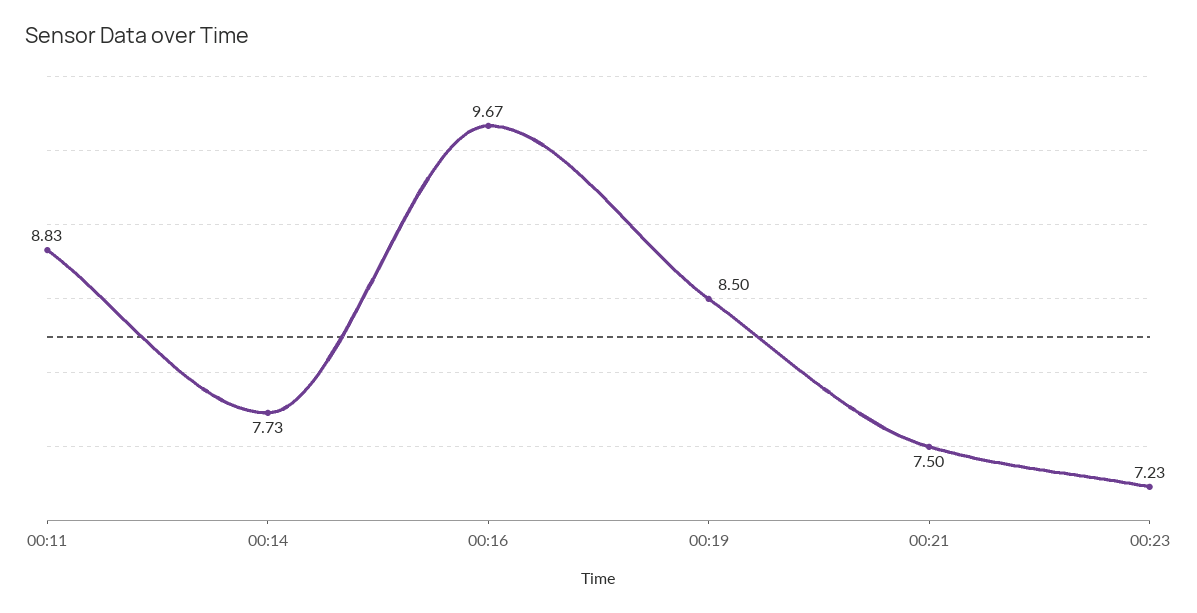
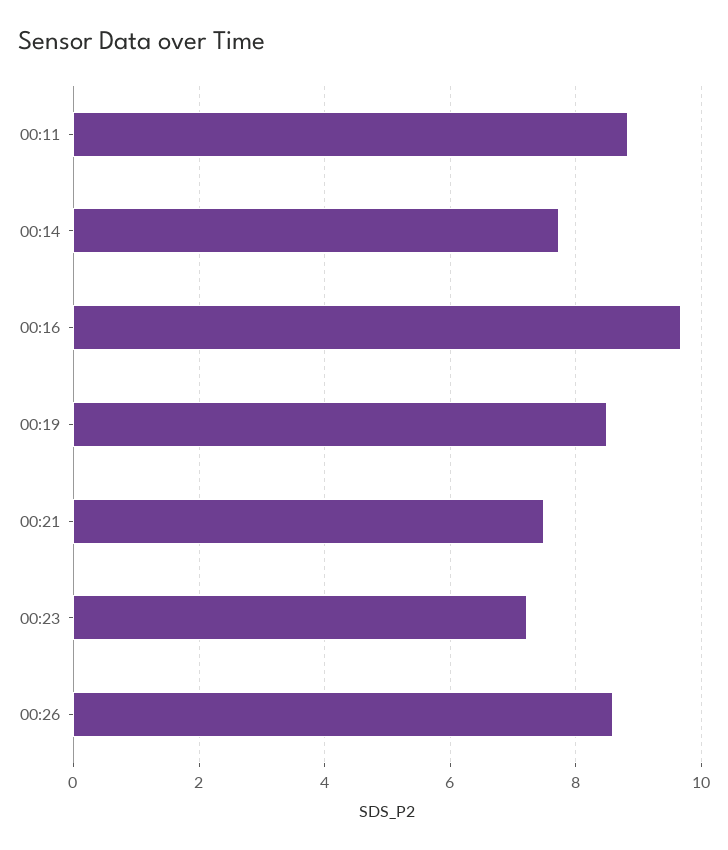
00:26: none -> 8.6

